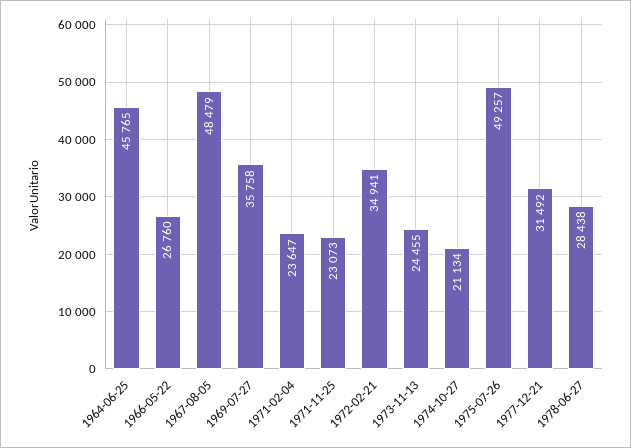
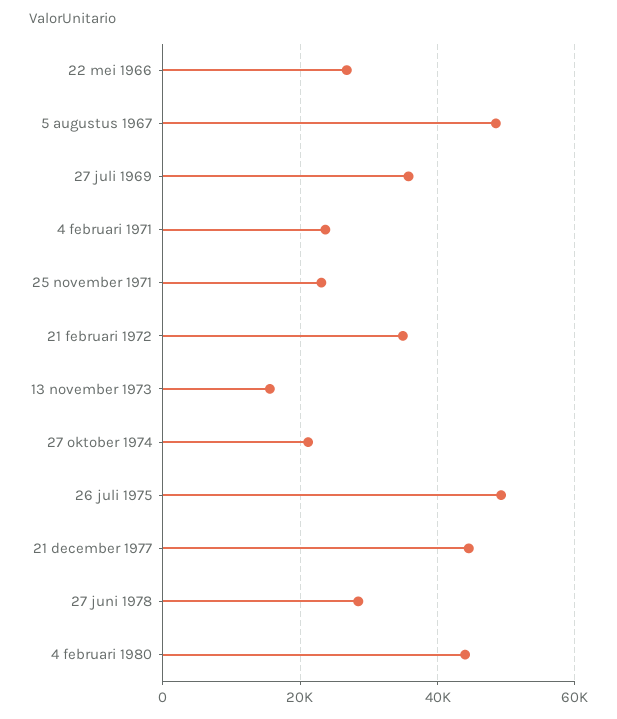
1964-06-25: 45765 -> none
1973-11-13: 24455 -> 16000
1977-12-21: 31492 -> 44000
4 februari 1980: none -> 44000

